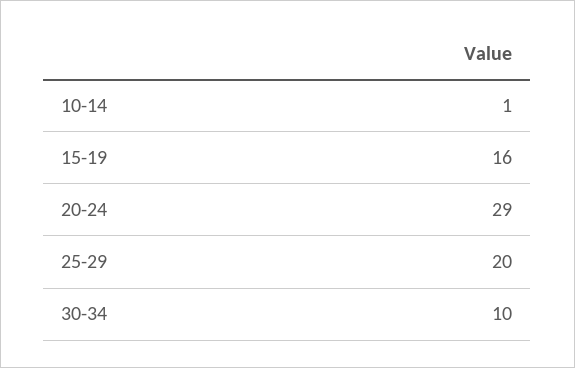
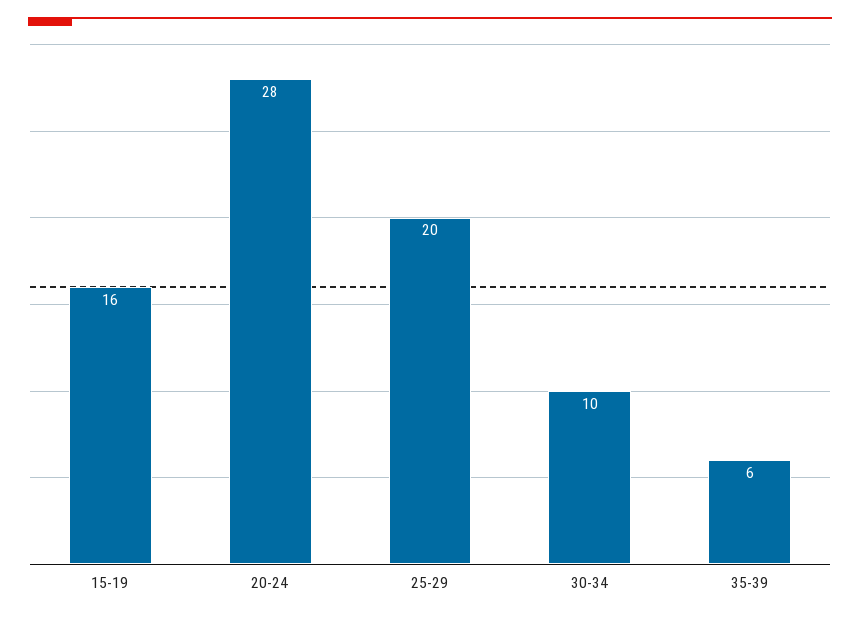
10-14: 1 -> none
20-24: 29 -> 28
35-39: none -> 6

